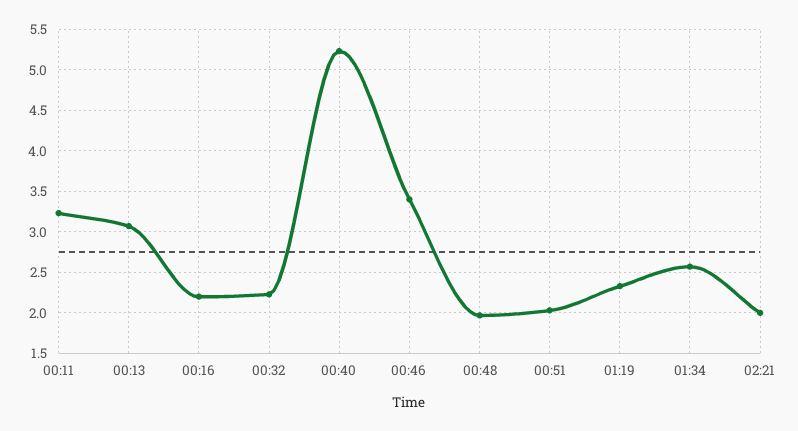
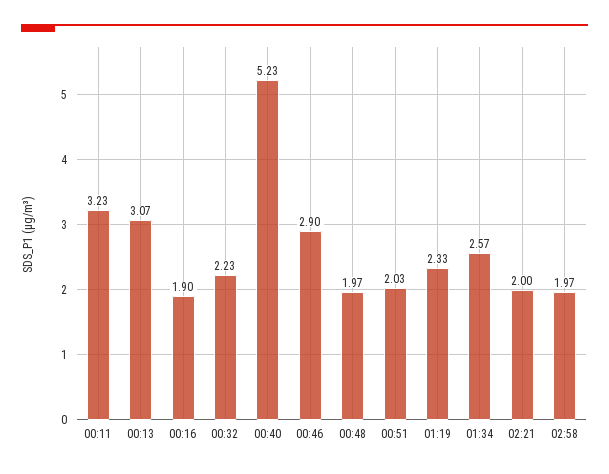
00:16: 2.2 -> 1.9
00:46: 3.4 -> 2.9
02:58: none -> 1.97

